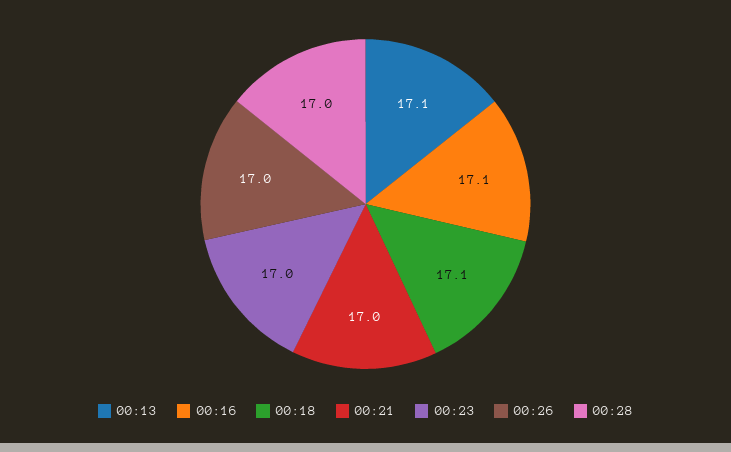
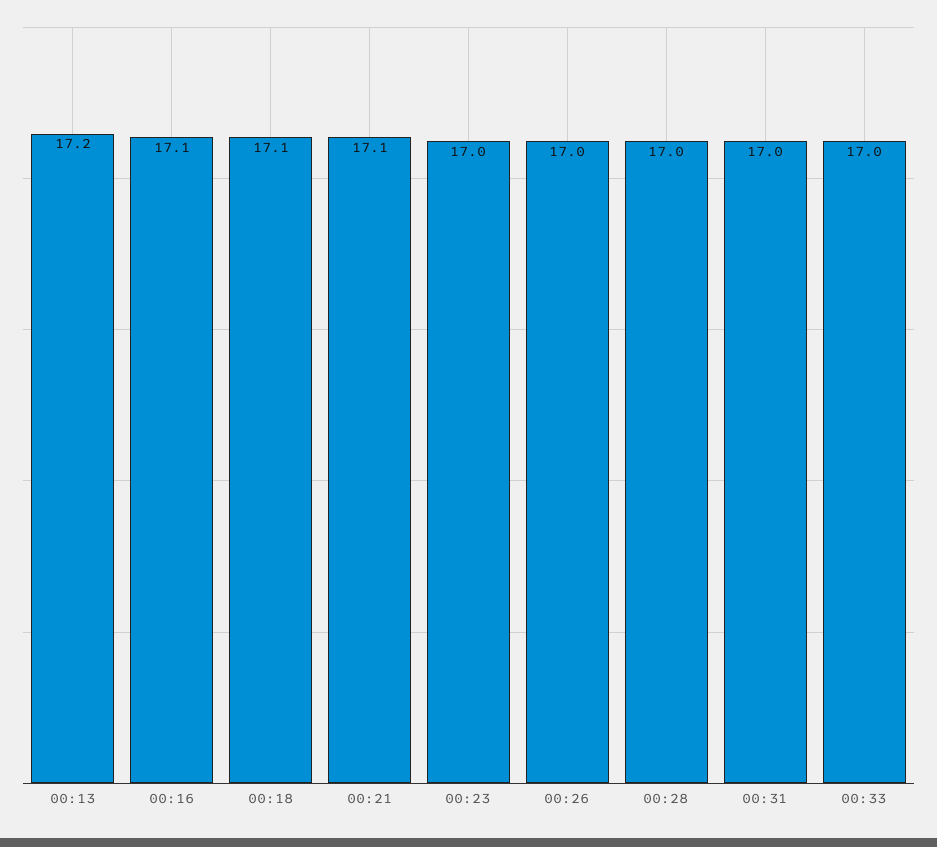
00:13: 17.1 -> 17.2
00:21: 17 -> 17.1
00:31: none -> 17
00:33: none -> 17

